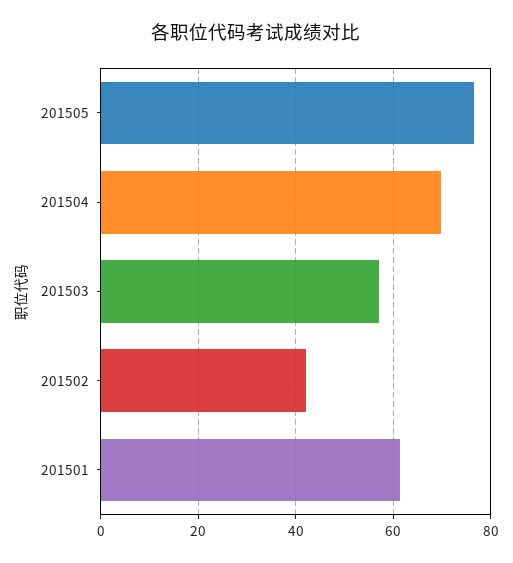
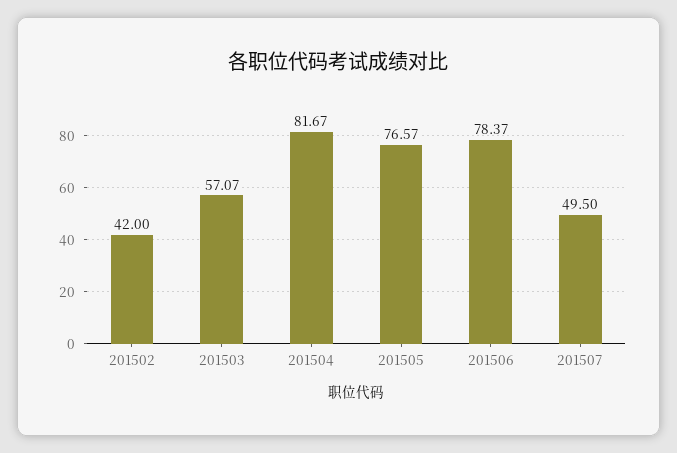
201504: 70 -> 81.67
201501: 62 -> none
201506: none -> 78.37
201507: none -> 49.5

